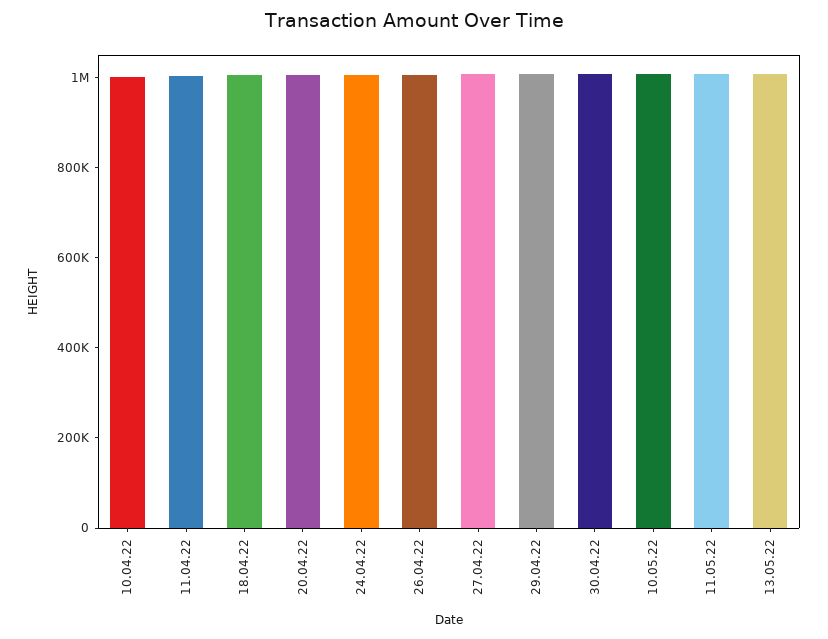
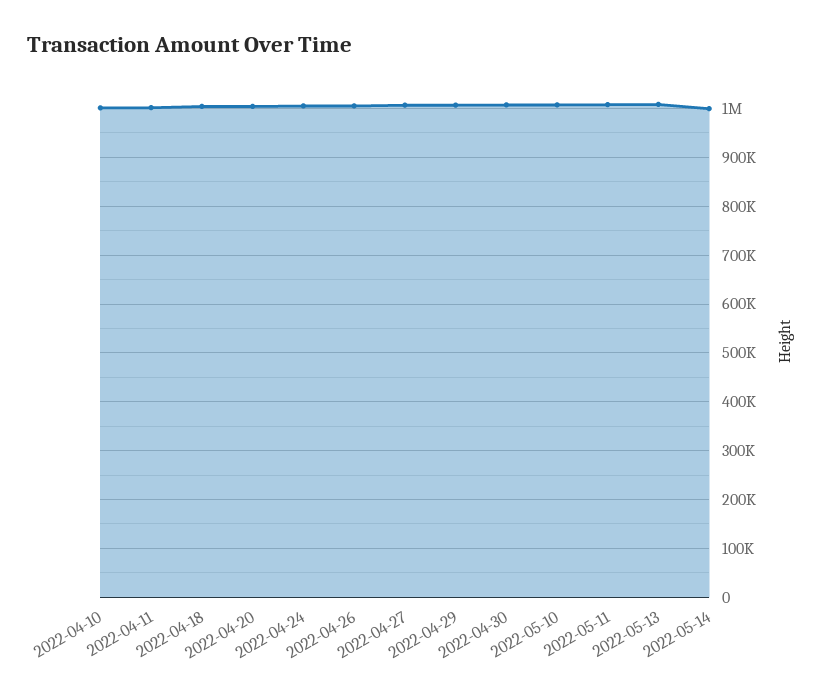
2022-05-14: none -> 1000000

